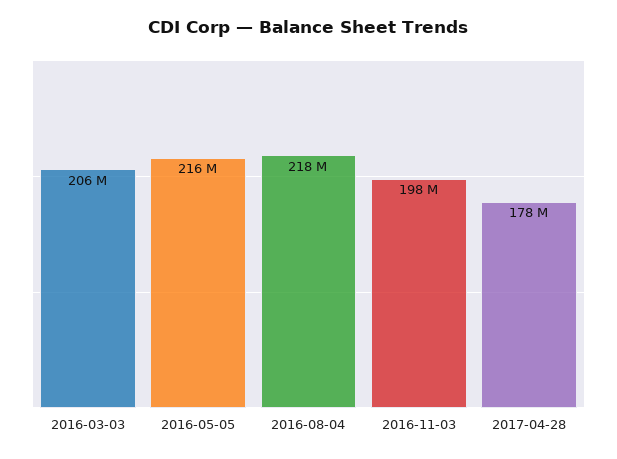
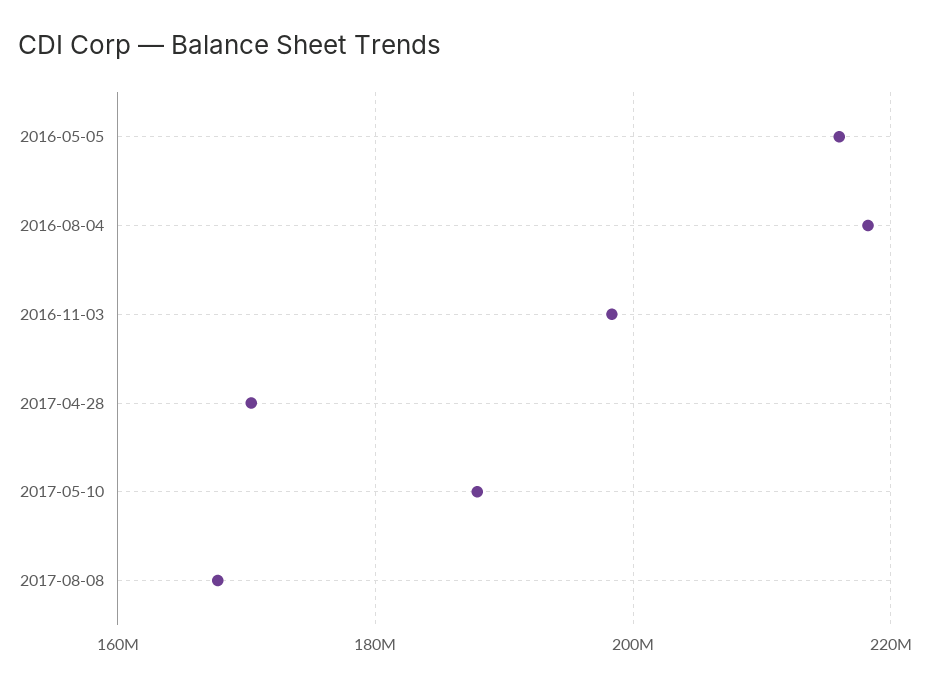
2016-03-03: 206000000 -> none
2017-04-28: 178000000 -> 170000000
2017-05-10: none -> 188000000
2017-08-08: none -> 168000000

